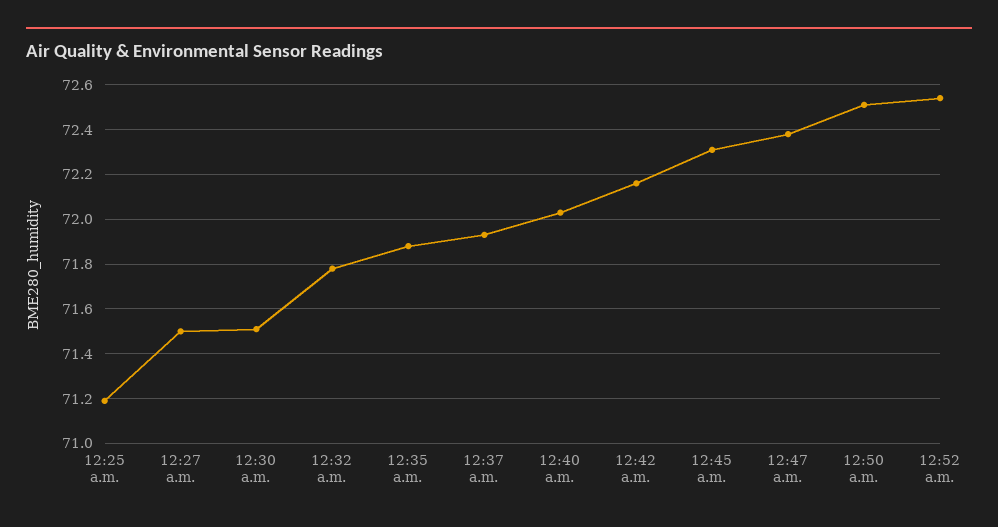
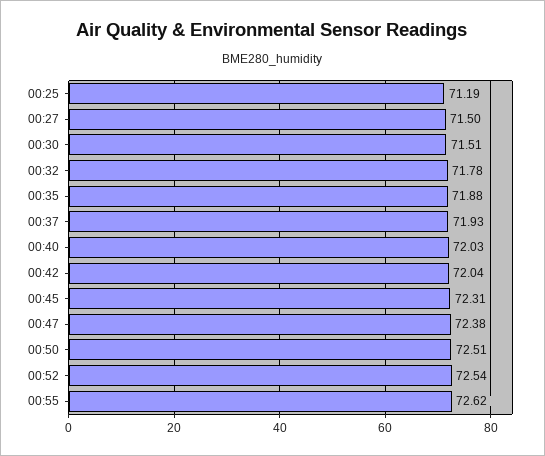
12:42 a.m.: 72.15 -> 72.04
00:55: none -> 72.62

